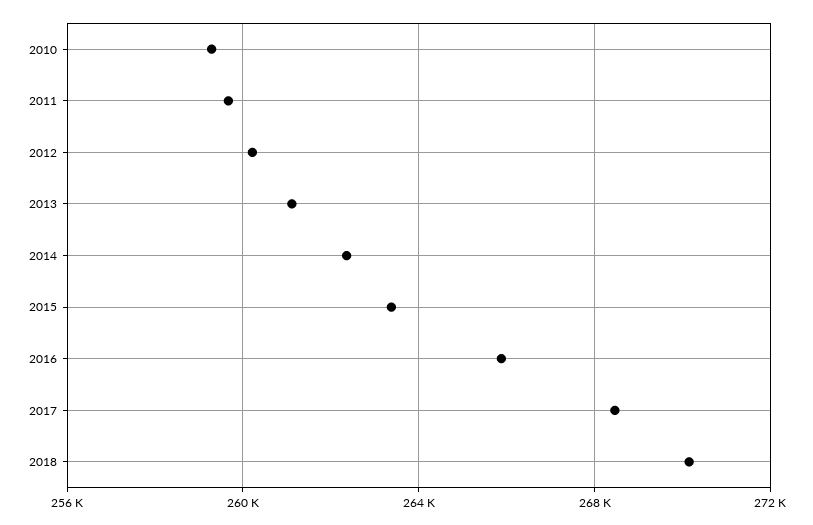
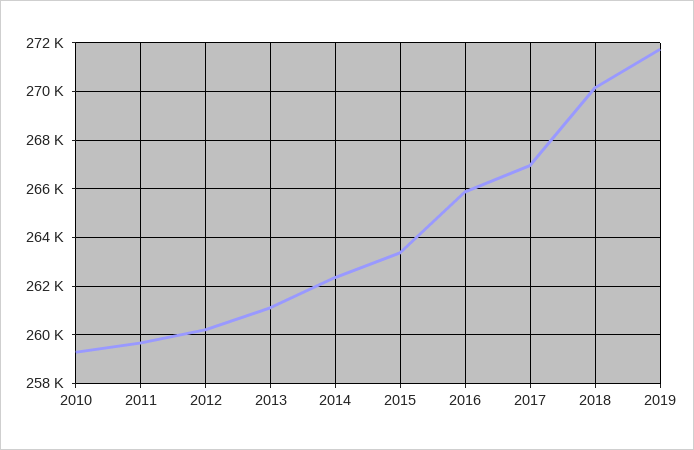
2017: 268500 -> 267000
2019: none -> 271750

